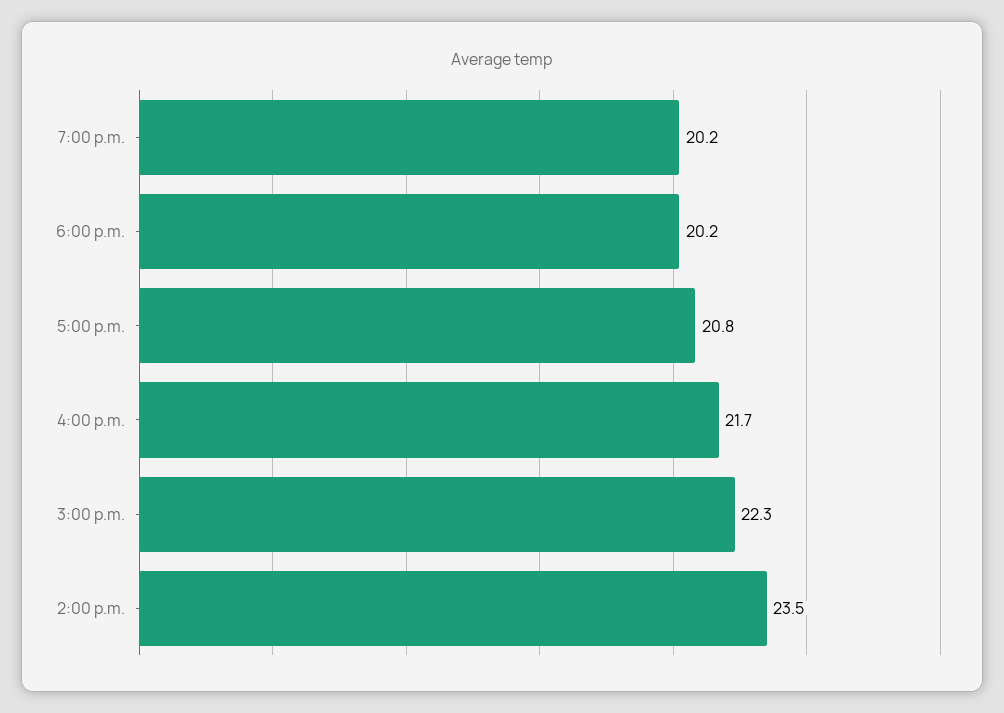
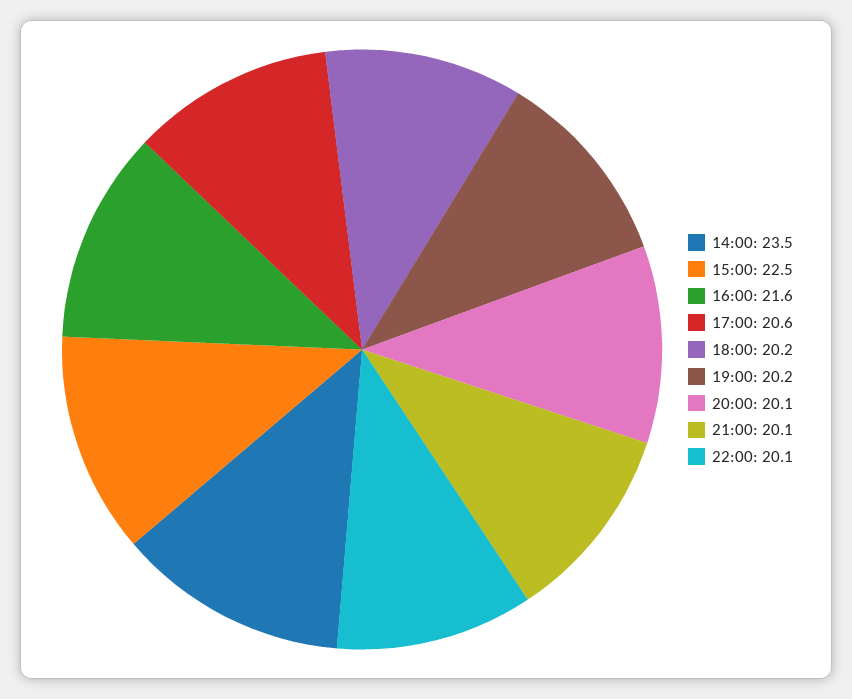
5:00 p.m.: 20.8 -> 20.6
4:00 p.m.: 21.7 -> 21.6
3:00 p.m.: 22.3 -> 22.5
20:00: none -> 20.1
21:00: none -> 20.1
22:00: none -> 20.1

